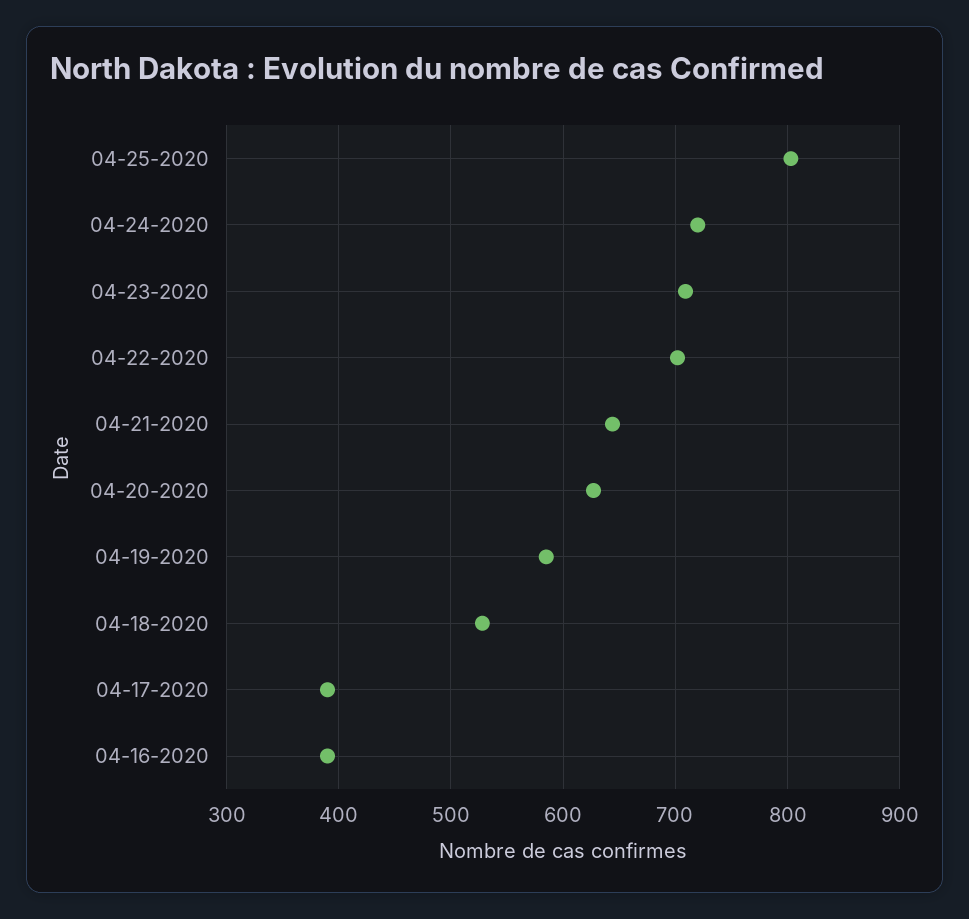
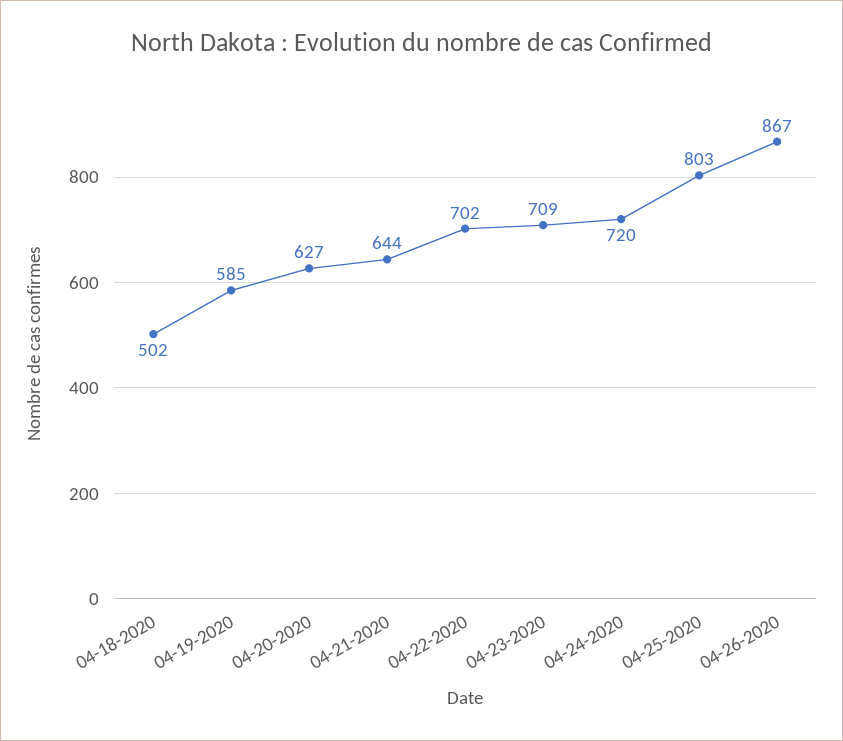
04-18-2020: 530 -> 502
04-17-2020: 390 -> none
04-16-2020: 390 -> none
04-26-2020: none -> 867

